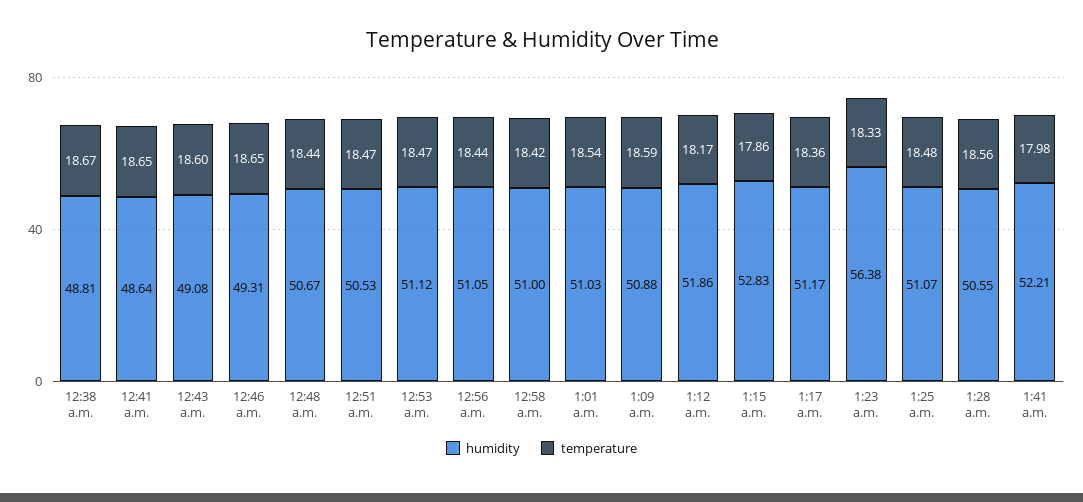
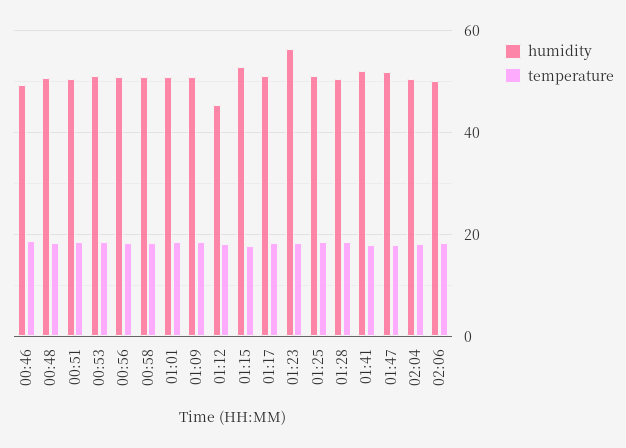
humidity, 12:38 a.m.: 48.81 -> none
temperature, 12:38 a.m.: 18.67 -> none
humidity, 12:41 a.m.: 48.64 -> none
temperature, 12:41 a.m.: 18.65 -> none
humidity, 12:43 a.m.: 49.08 -> none
temperature, 12:43 a.m.: 18.6 -> none
humidity, 1:12 a.m.: 51.86 -> 46
humidity, 01:47: none -> 52
temperature, 01:47: none -> 18
humidity, 02:04: none -> 50
temperature, 02:04: none -> 18
humidity, 02:06: none -> 50
temperature, 02:06: none -> 18

